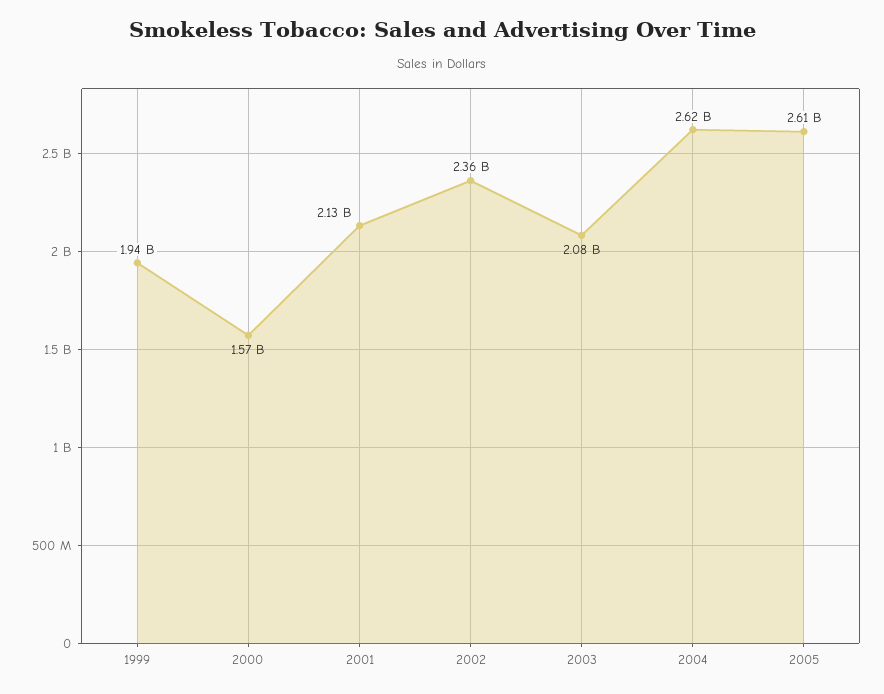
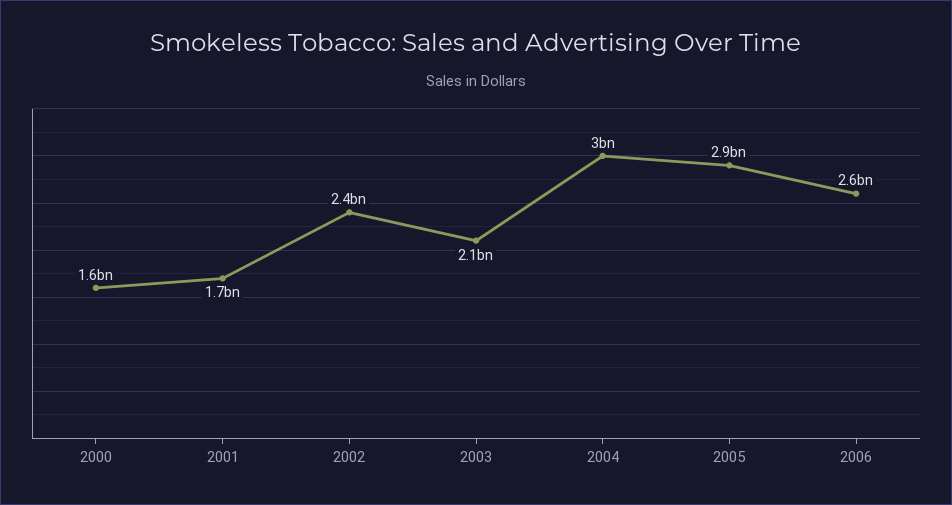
1999: 1940000000 -> none
2001: 2130000000 -> 1700000000
2004: 2620000000 -> 3000000000
2005: 2610000000 -> 2900000000
2006: none -> 2600000000

